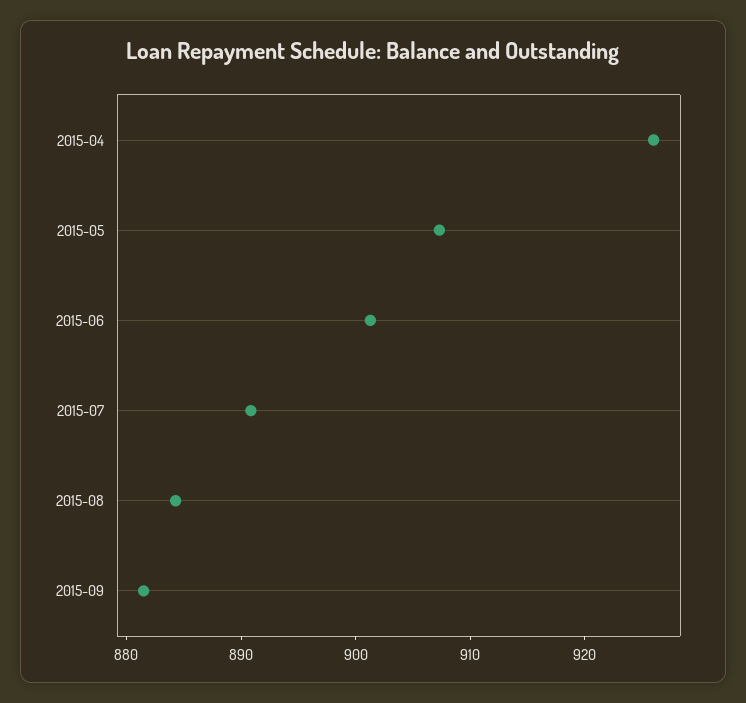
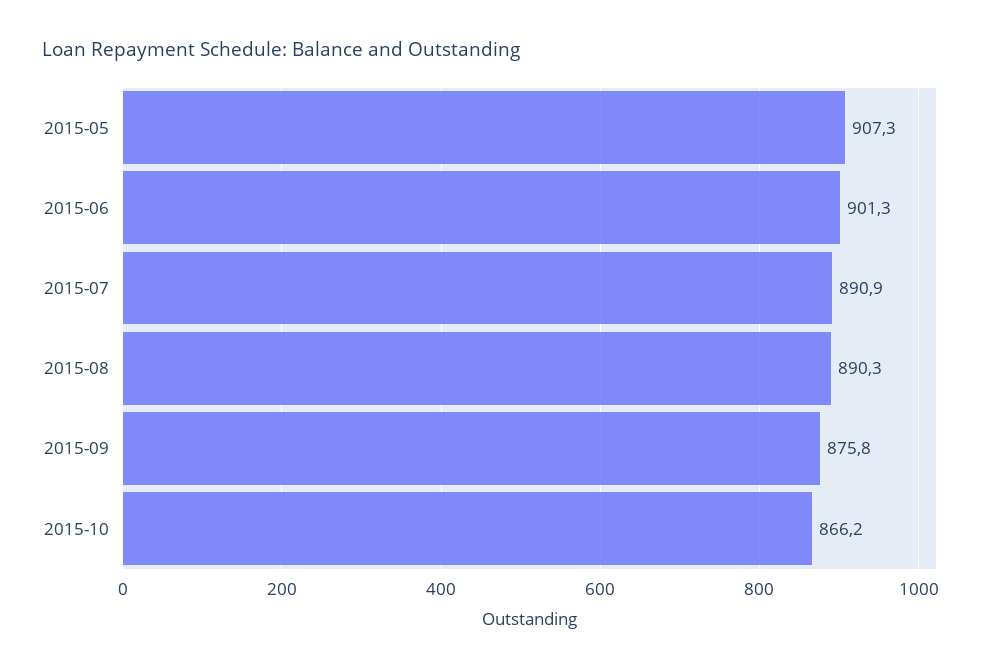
2015-04: 926 -> none
2015-08: 884 -> 890.3
2015-09: 882 -> 875.8
2015-10: none -> 866.2

